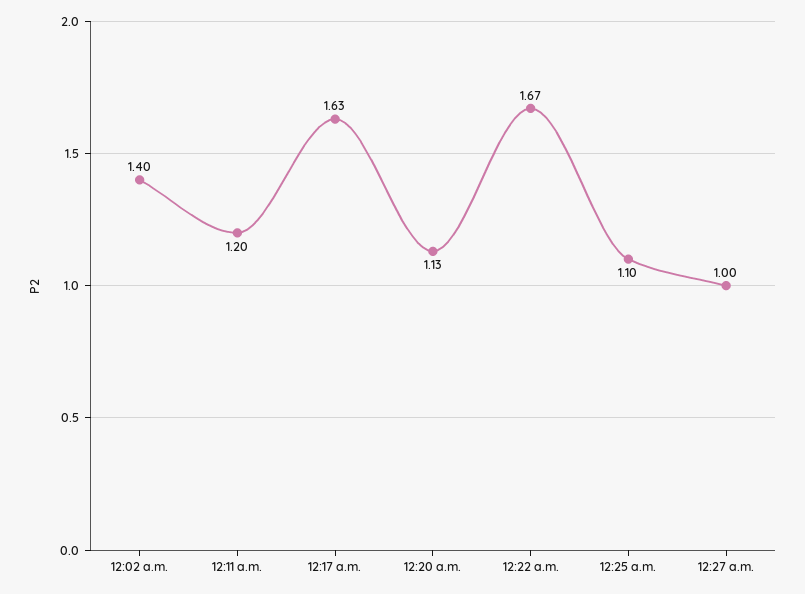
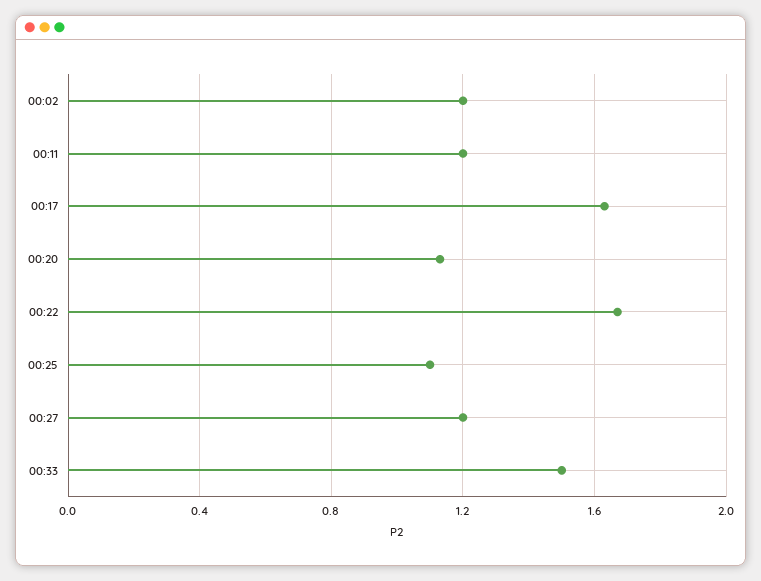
12:02 a.m.: 1.4 -> 1.2
12:27 a.m.: 1 -> 1.2
00:33: none -> 1.5

